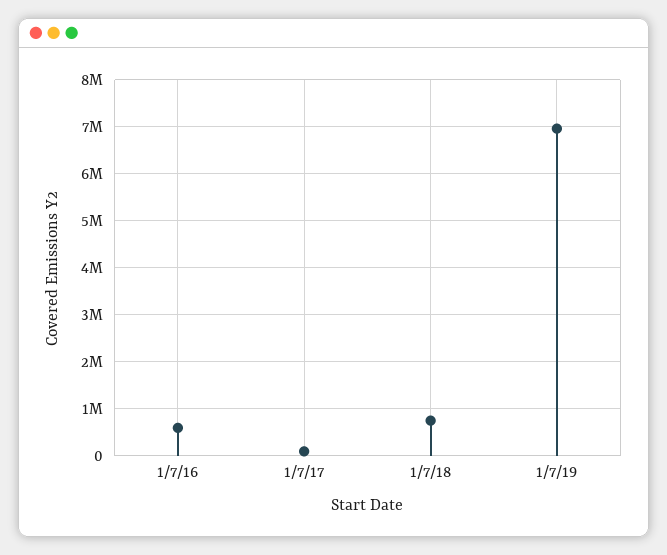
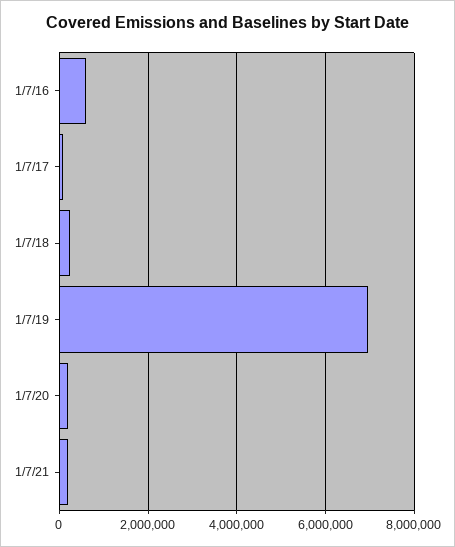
1/7/18: 800000 -> 200000
1/7/20: none -> 200000
1/7/21: none -> 200000

